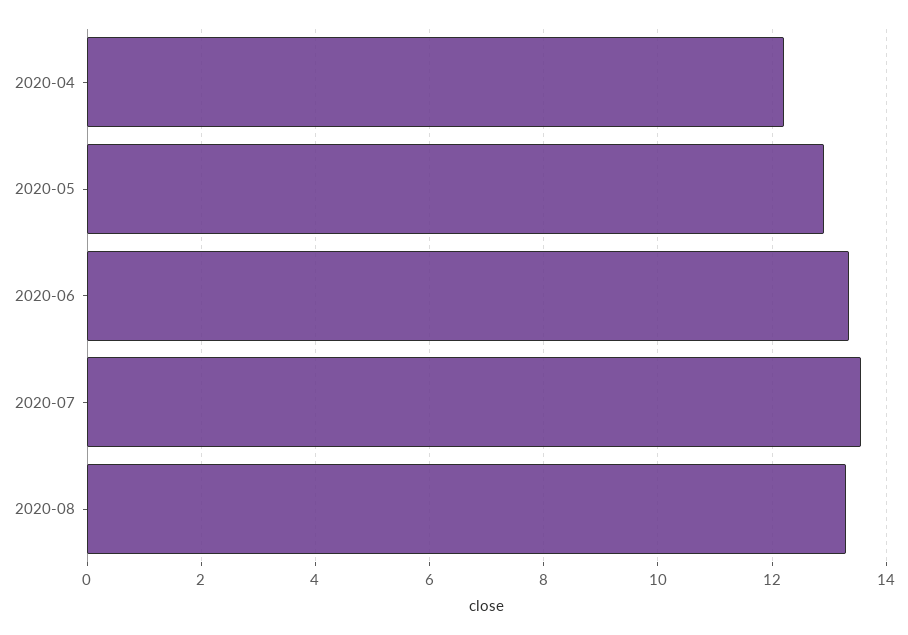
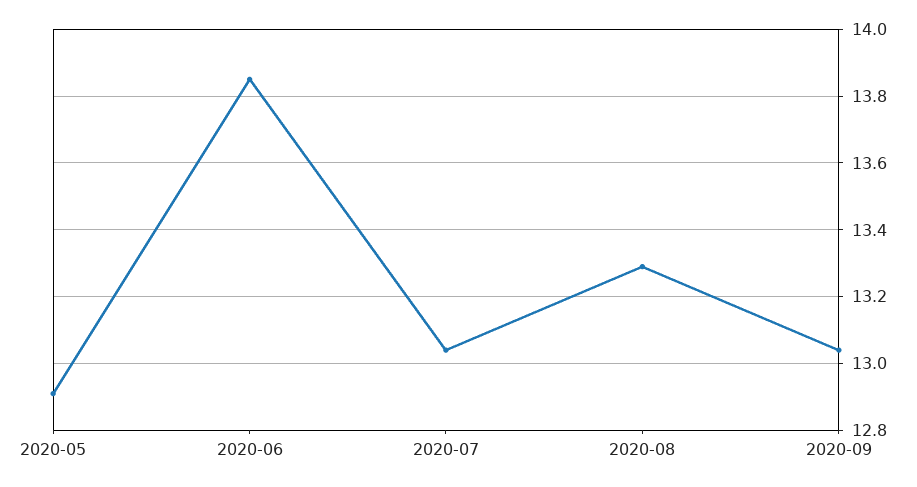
2020-04: 12.2 -> none
2020-06: 13.4 -> 13.85
2020-07: 13.6 -> 13.05
2020-09: none -> 13.05

